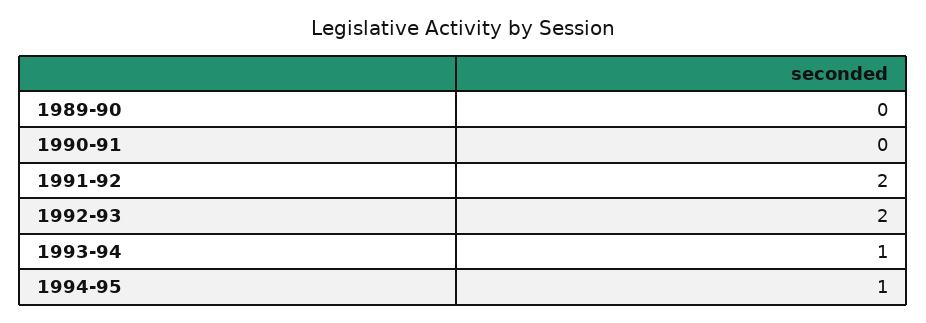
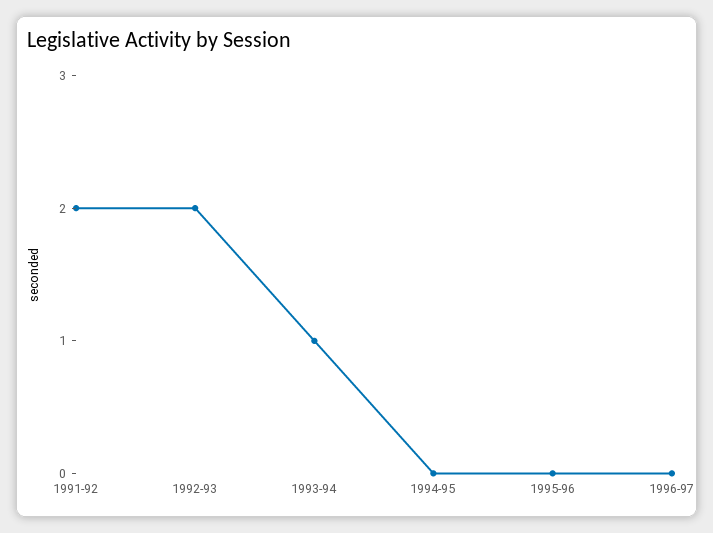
1989-90: 0 -> none
1990-91: 0 -> none
1994-95: 1 -> 0
1995-96: none -> 0
1996-97: none -> 0

